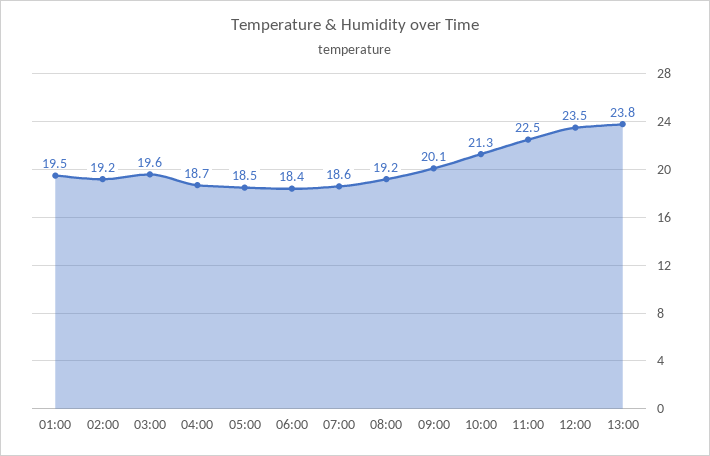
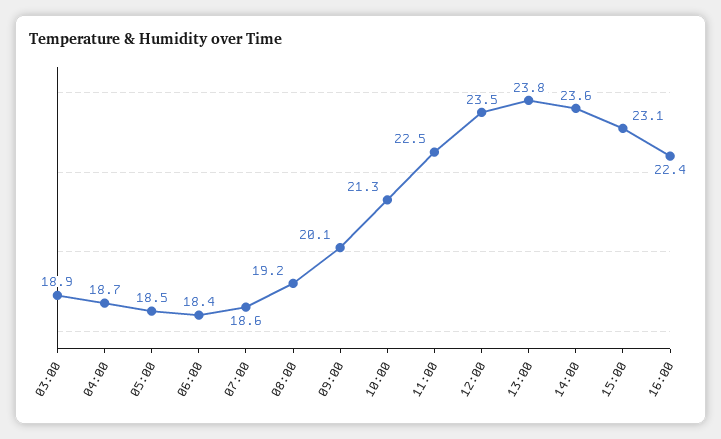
01:00: 19.5 -> none
02:00: 19.2 -> none
03:00: 19.6 -> 18.9
14:00: none -> 23.6
15:00: none -> 23.1
16:00: none -> 22.4

